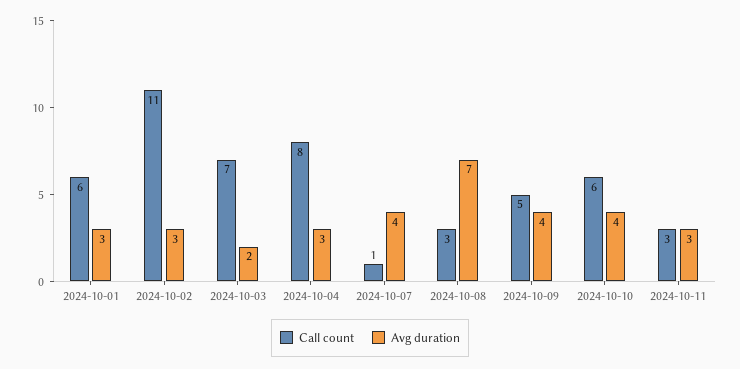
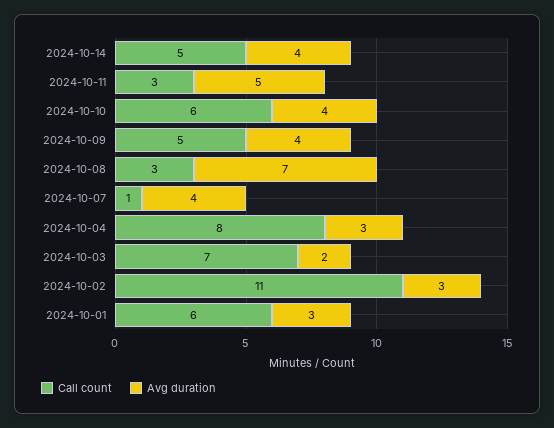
Avg duration, 2024-10-11: 3 -> 5
Call count, 2024-10-14: none -> 5
Avg duration, 2024-10-14: none -> 4

